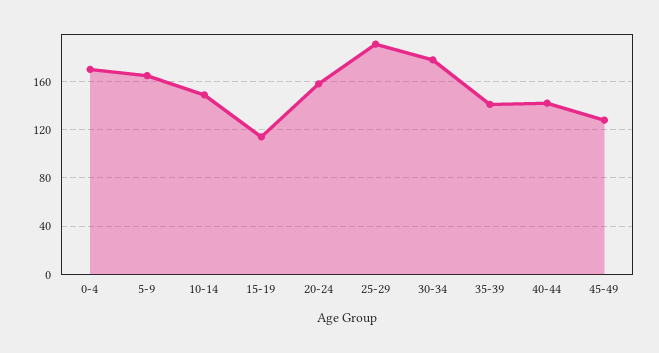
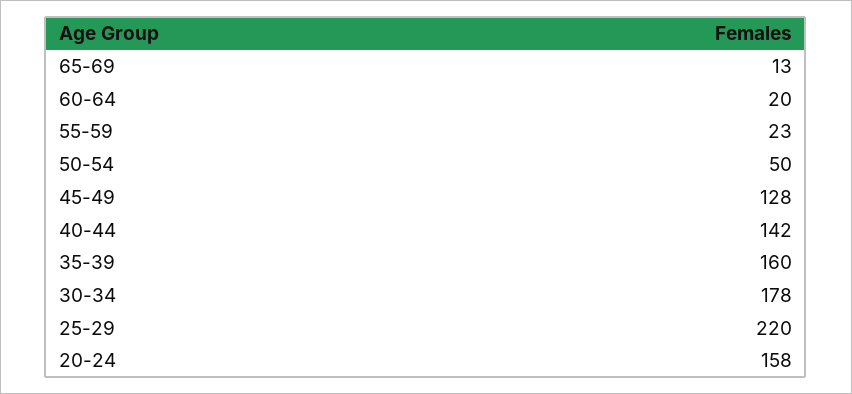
0-4: 170 -> none
5-9: 165 -> none
10-14: 150 -> none
15-19: 115 -> none
25-29: 190 -> 220
35-39: 140 -> 160
65-69: none -> 13
60-64: none -> 20
55-59: none -> 23
50-54: none -> 50

